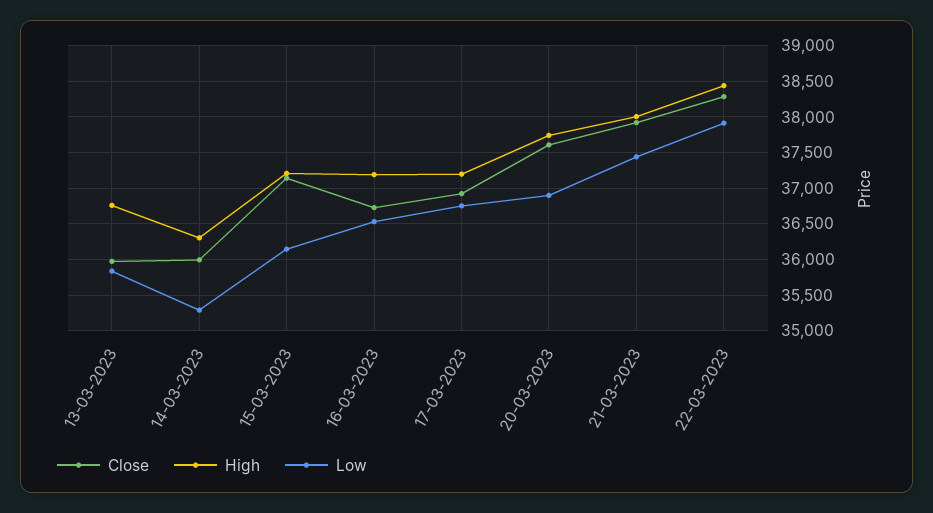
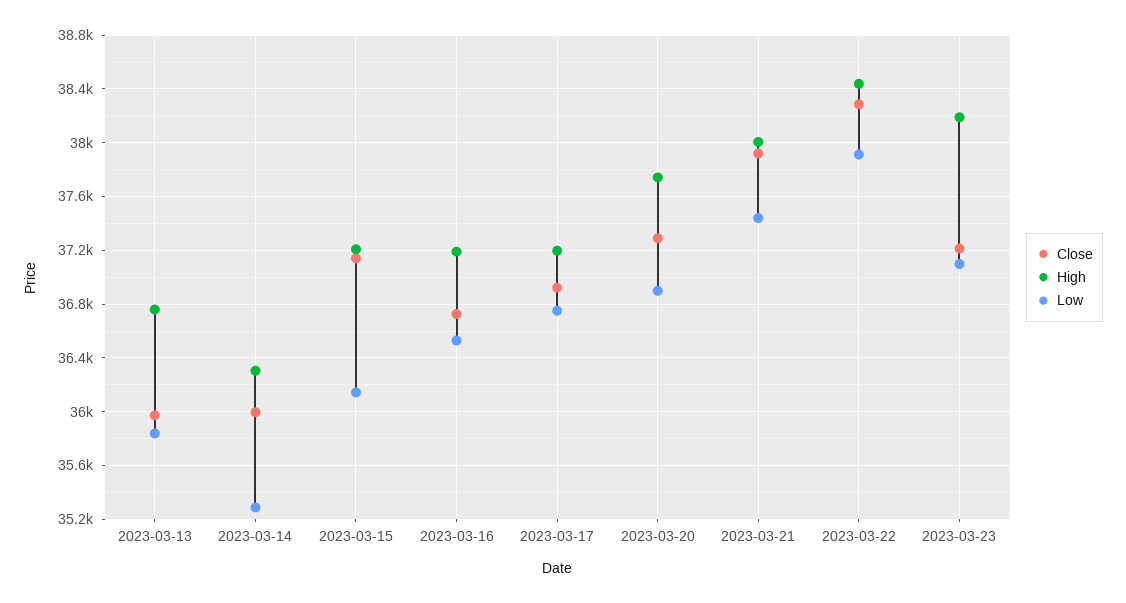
Close, 20-03-2023: 37600 -> 37300
Close, 2023-03-23: none -> 37200
High, 2023-03-23: none -> 38200
Low, 2023-03-23: none -> 37100

